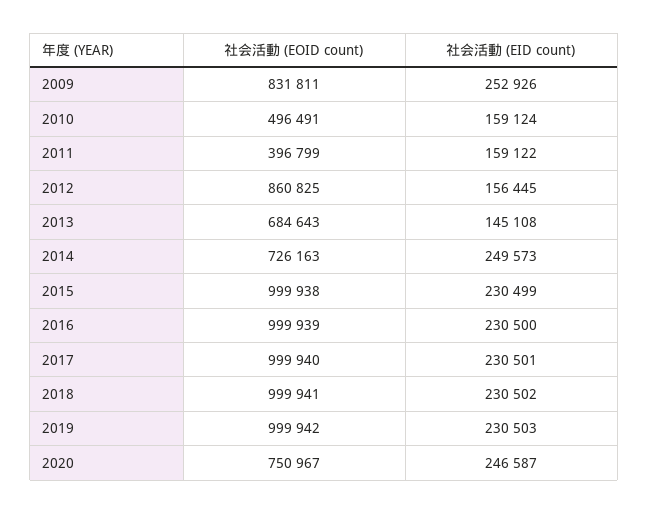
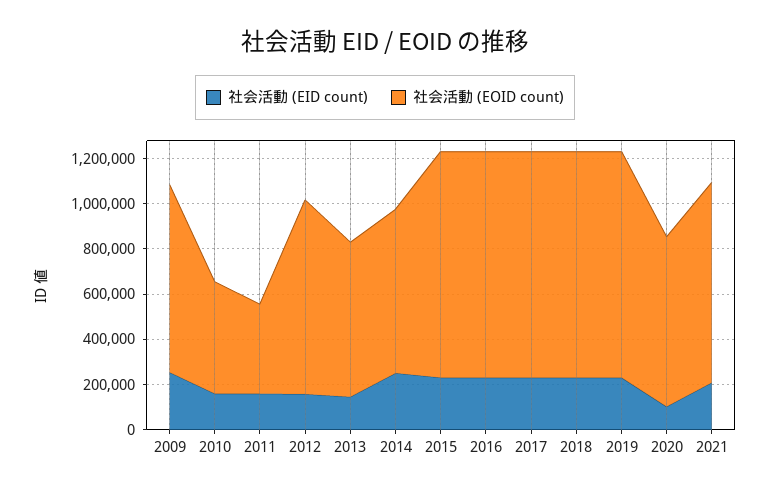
社会活動 (EID count), 2020: 246587 -> 100000
社会活動 (EID count), 2021: none -> 200000
社会活動 (EOID count), 2021: none -> 900000

